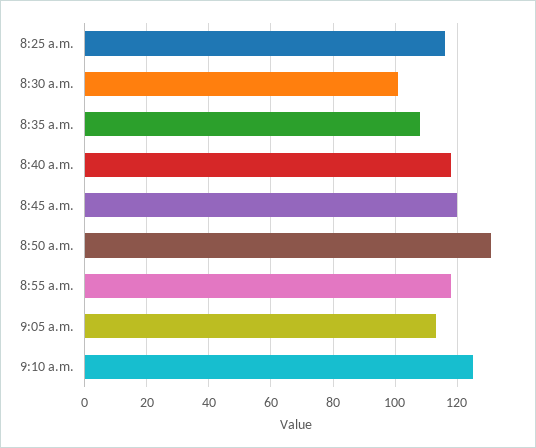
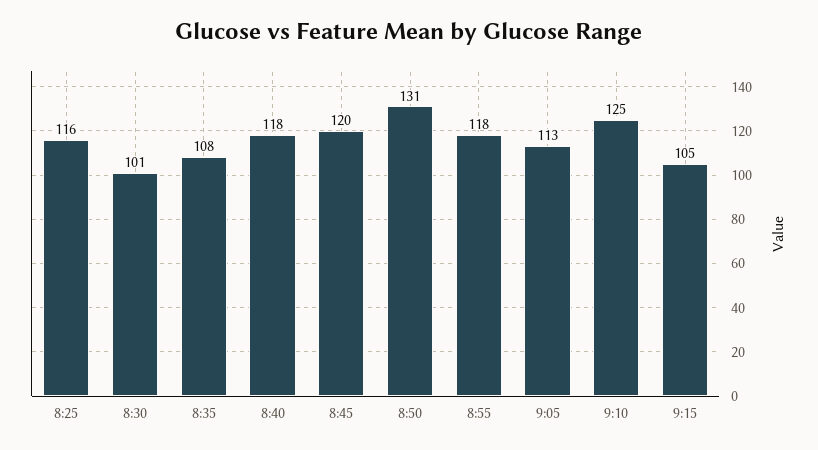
9:15: none -> 105

